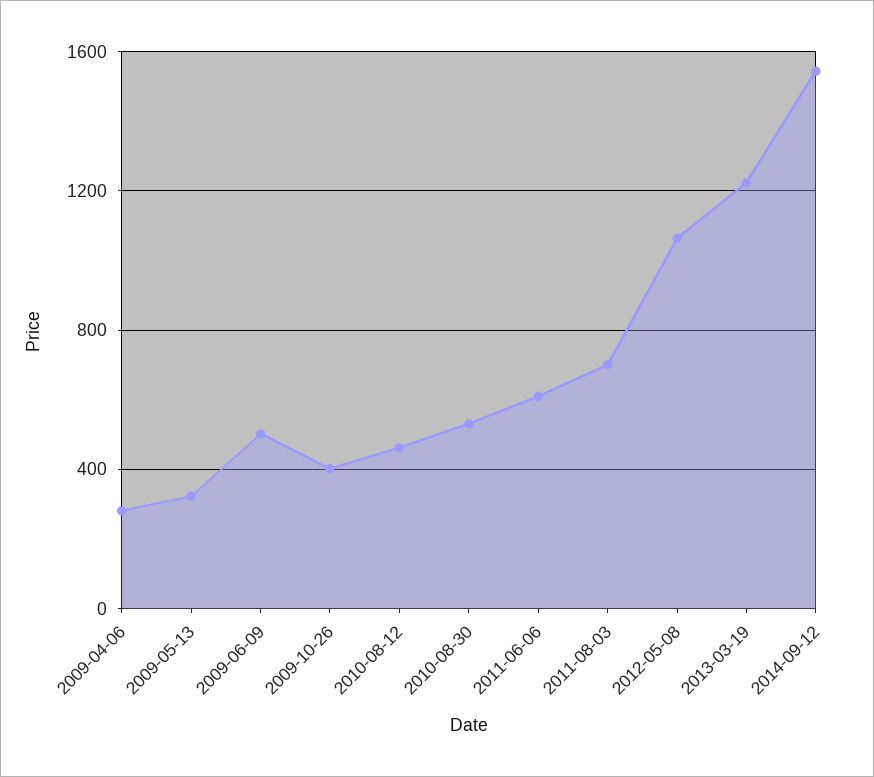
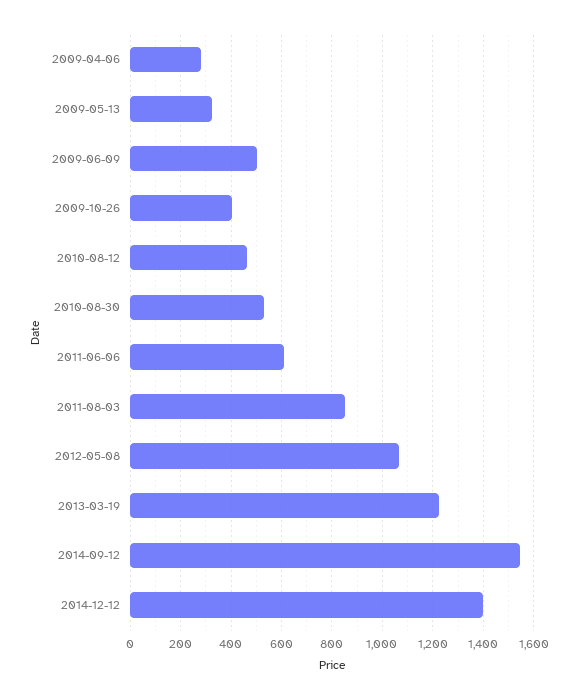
2011-08-03: 700 -> 850
2014-12-12: none -> 1400

